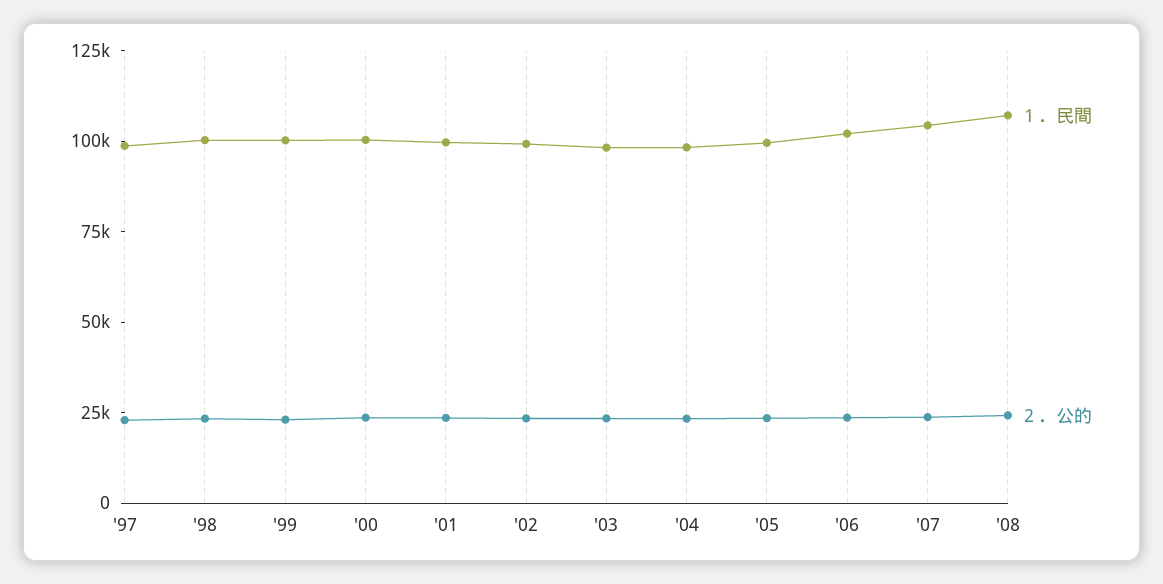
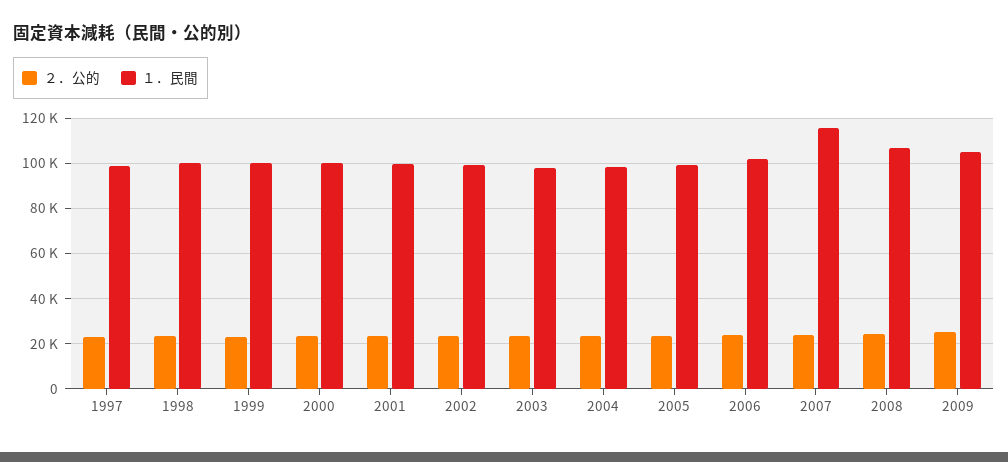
１．民間, '07: 105000 -> 115000
２．公的, 2009: none -> 25000
１．民間, 2009: none -> 105000

